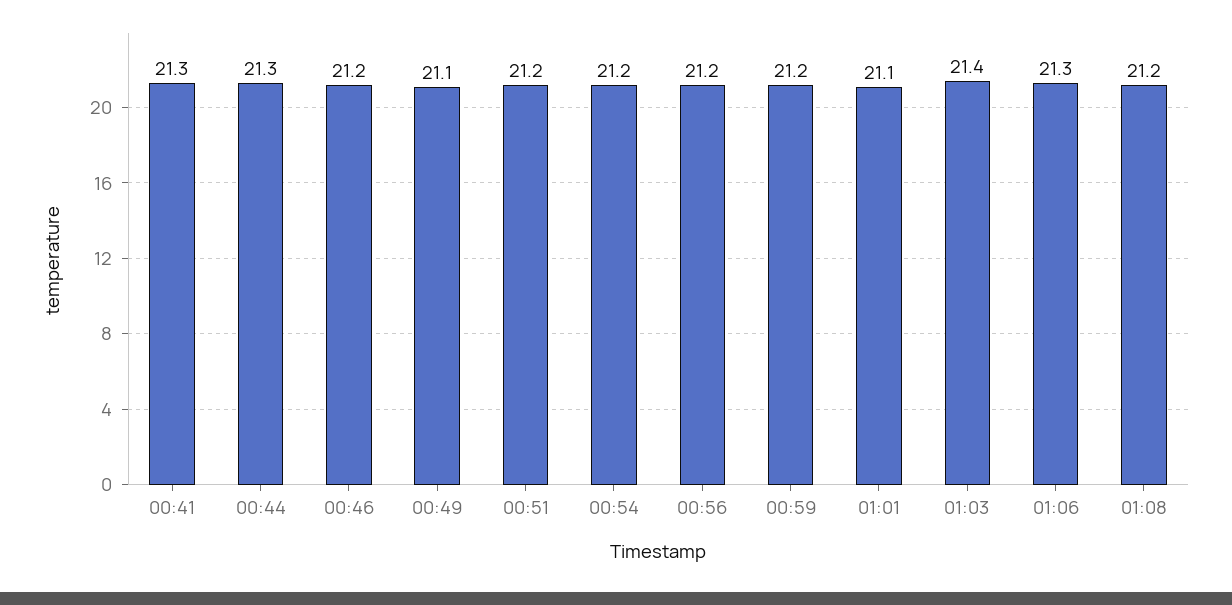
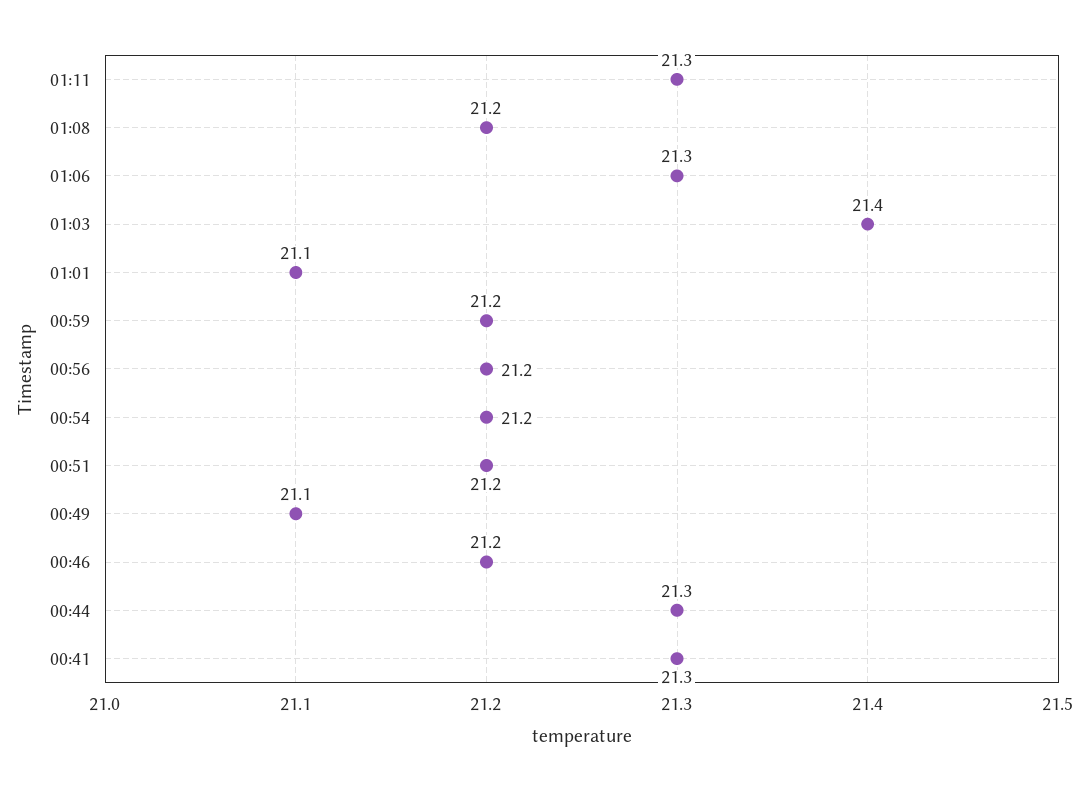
01:11: none -> 21.3

